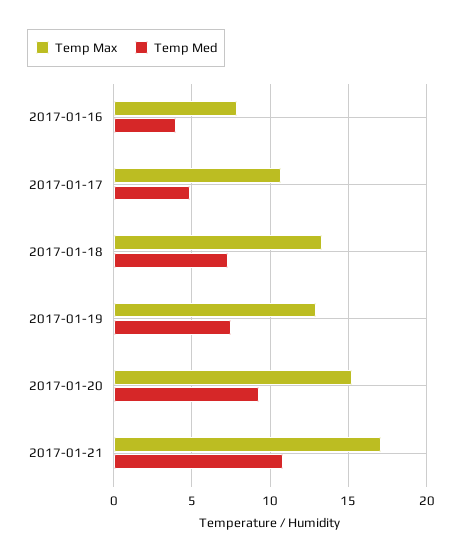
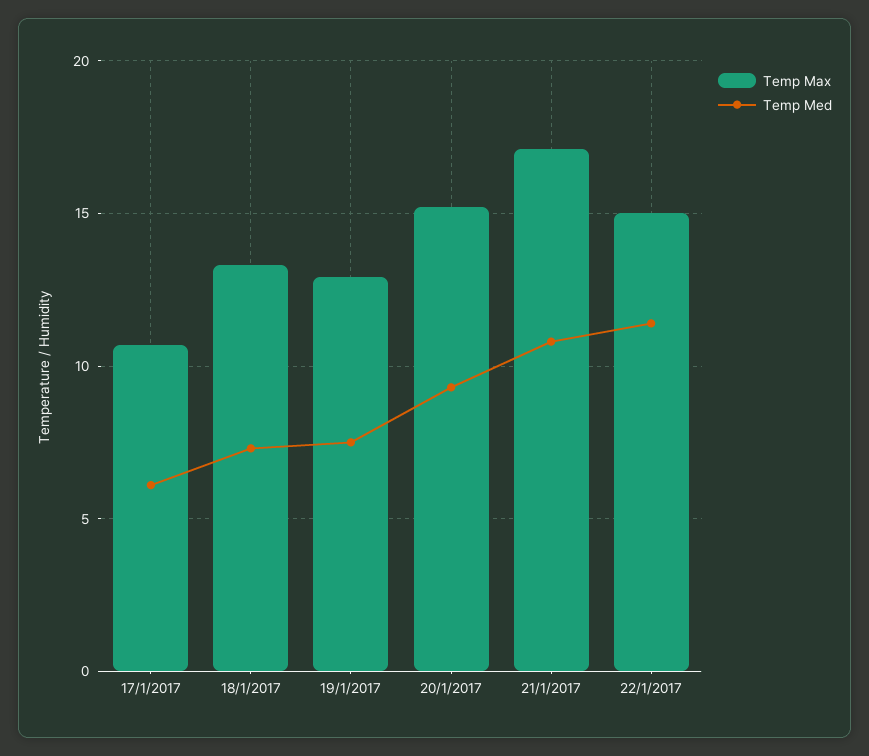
Temp Max, 2017-01-16: 8 -> none
Temp Med, 2017-01-16: 4 -> none
Temp Med, 2017-01-17: 5 -> 6
Temp Max, 22/1/2017: none -> 15
Temp Med, 22/1/2017: none -> 11.5

